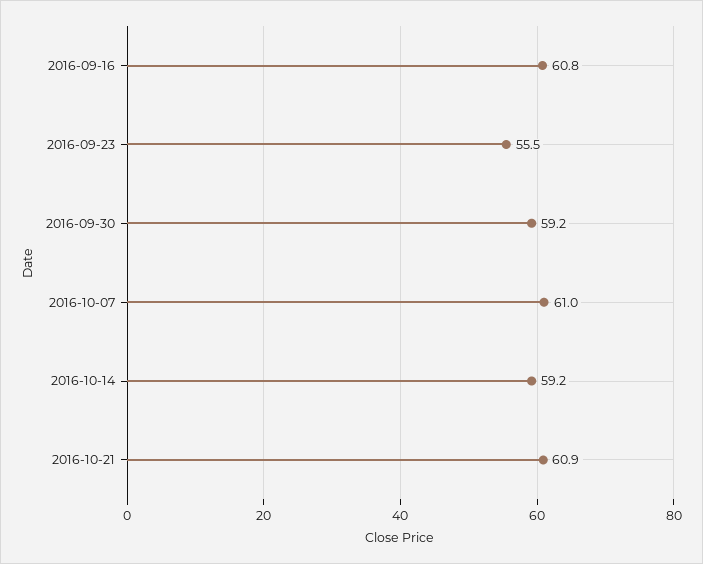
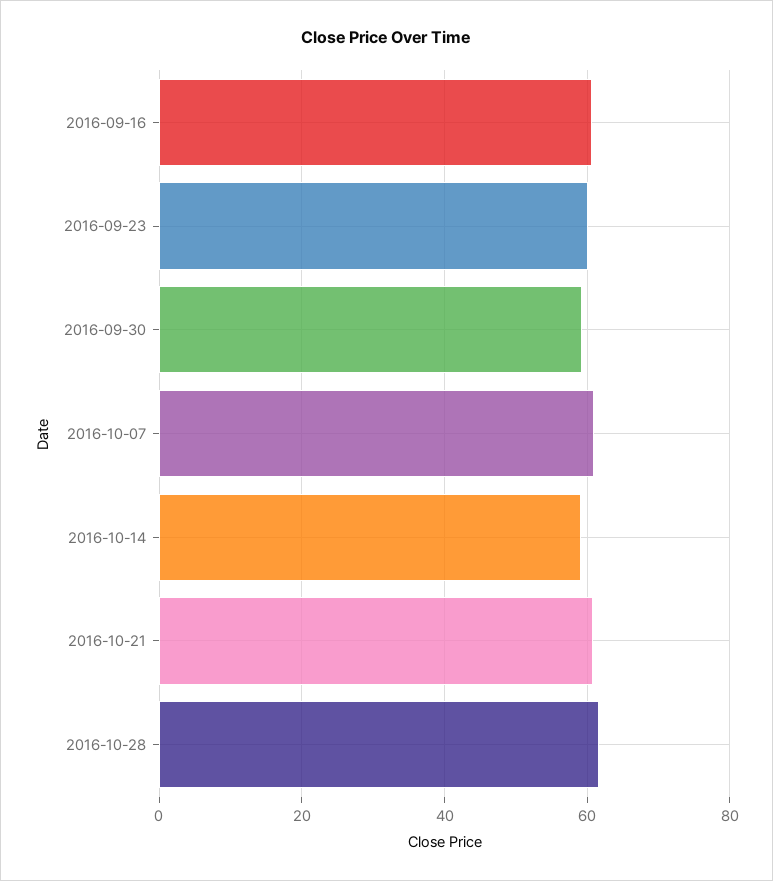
2016-09-23: 55.5 -> 60
2016-10-28: none -> 62

